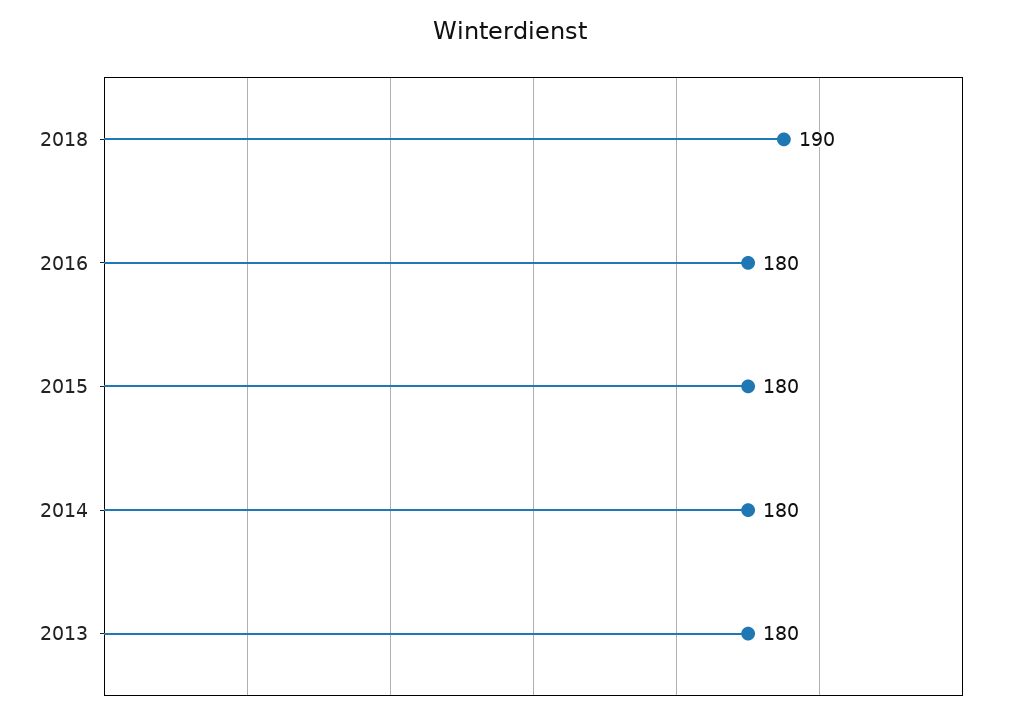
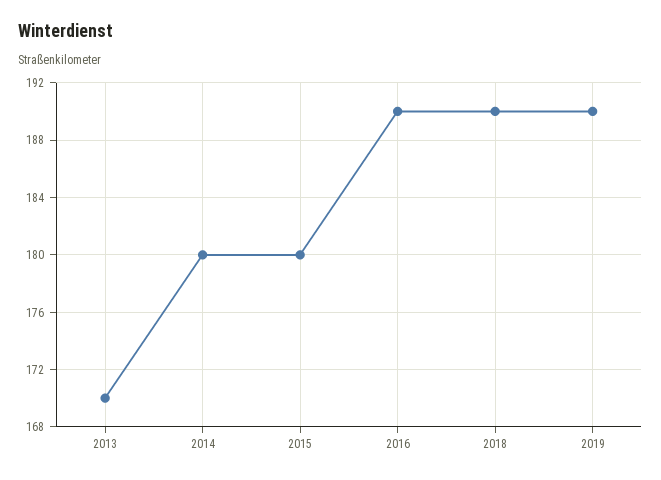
2016: 180 -> 190
2013: 180 -> 170
2019: none -> 190

